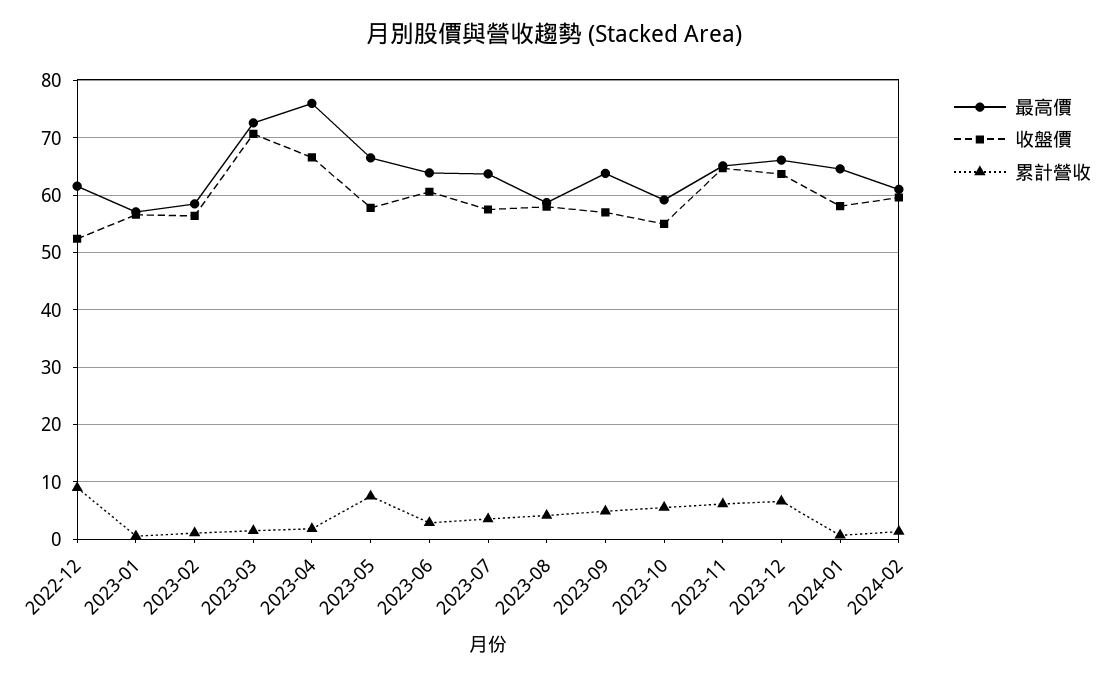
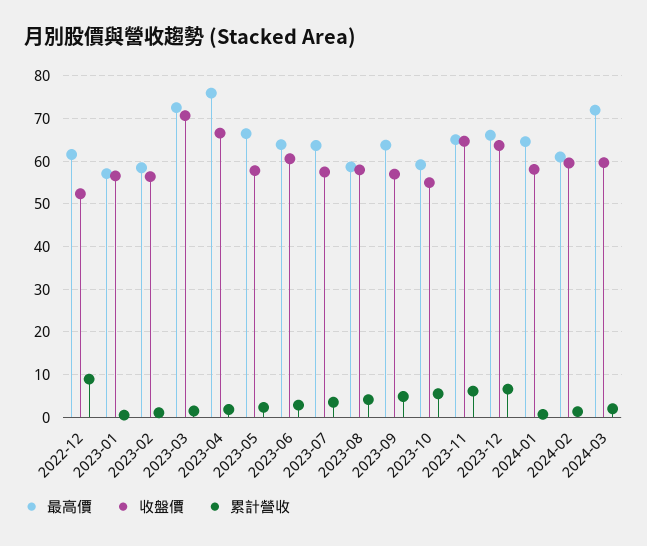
累計營收, 2023-05: 8 -> 2
最高價, 2024-03: none -> 72
收盤價, 2024-03: none -> 60
累計營收, 2024-03: none -> 2

